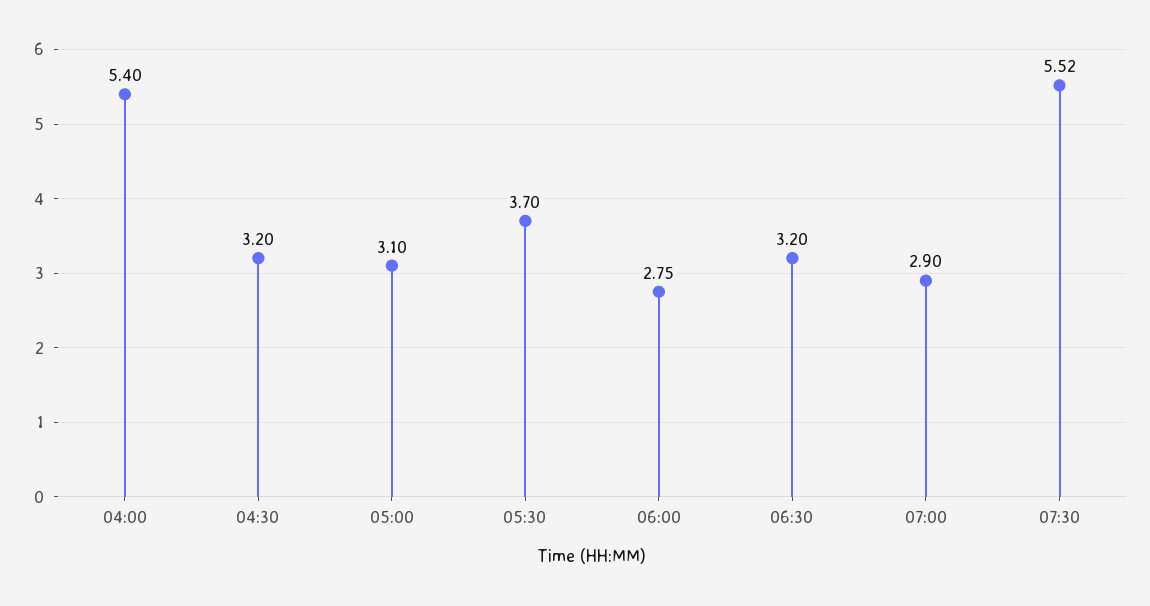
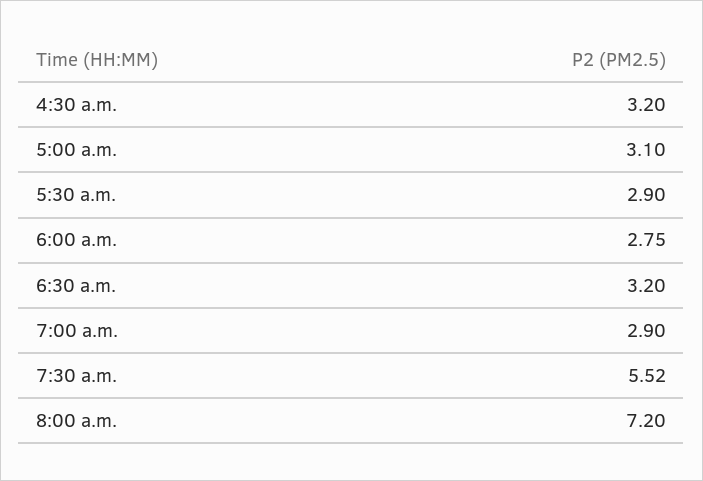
04:00: 5.4 -> none
05:30: 3.7 -> 2.9
8:00 a.m.: none -> 7.2

